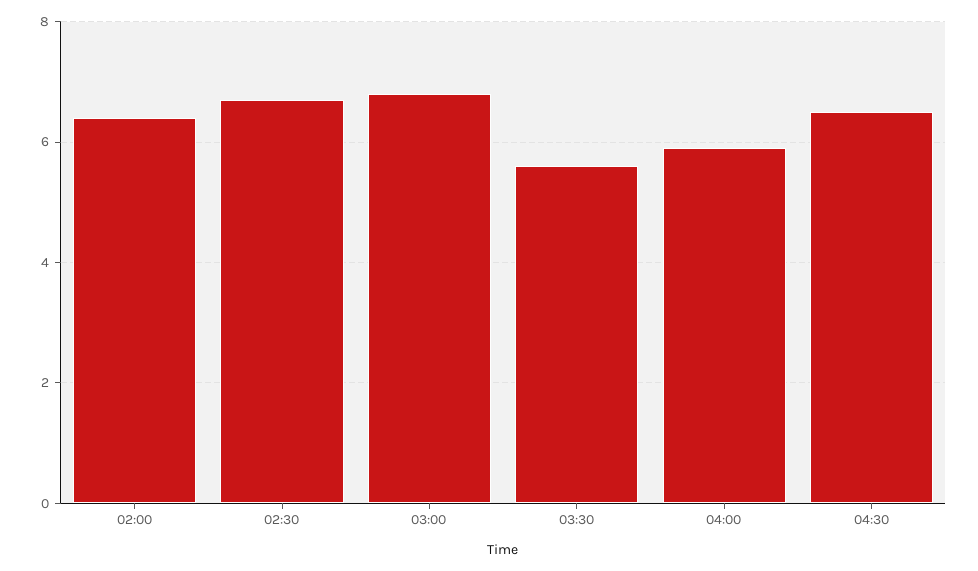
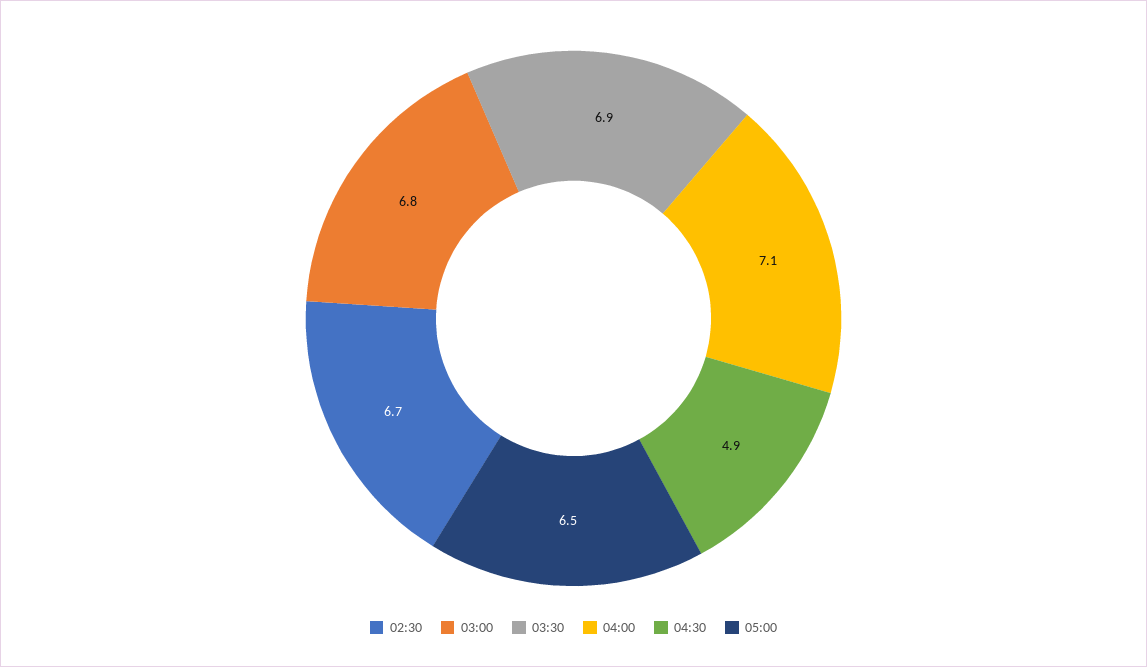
02:00: 6.5 -> none
03:30: 5.5 -> 6.9
04:00: 6 -> 7.1
04:30: 6.5 -> 4.9
05:00: none -> 6.5

